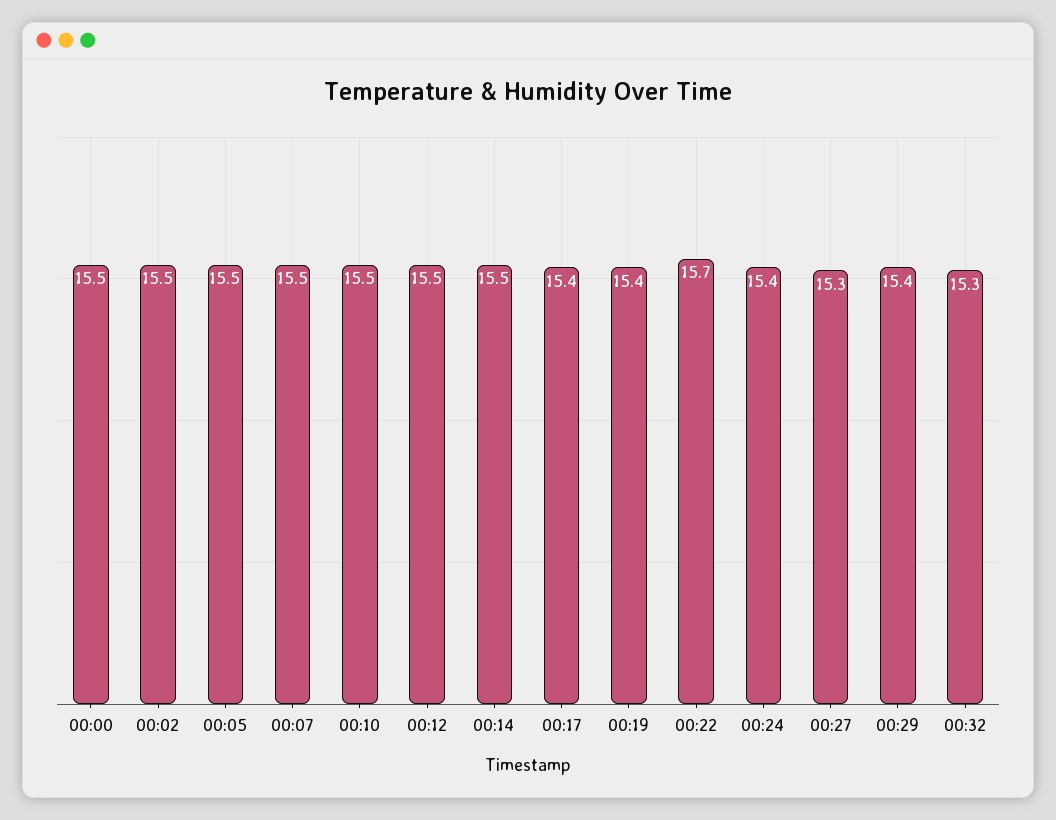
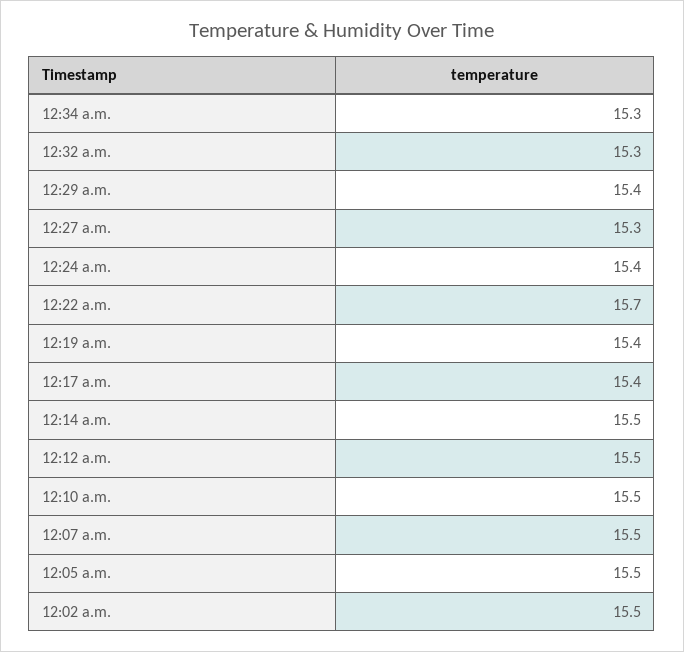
00:00: 15.5 -> none
12:34 a.m.: none -> 15.3

